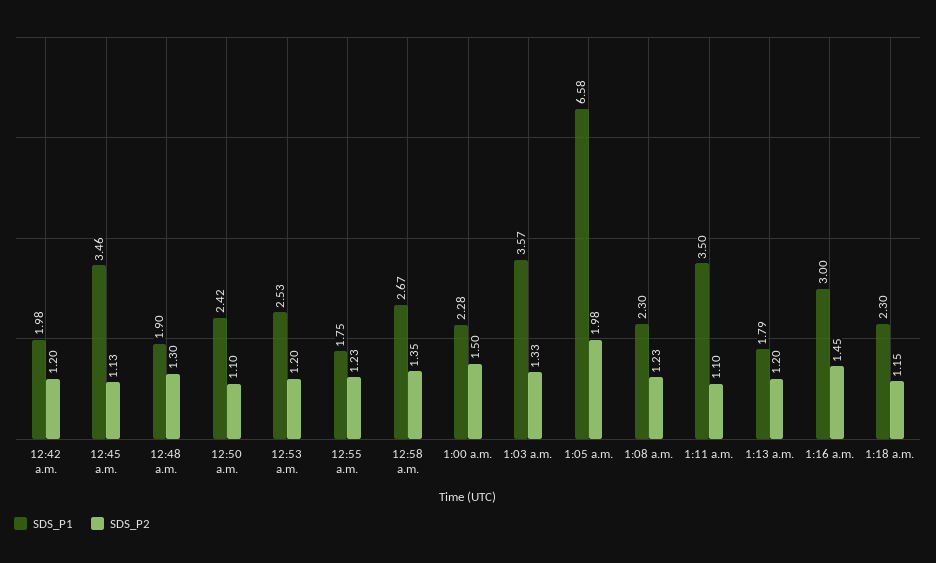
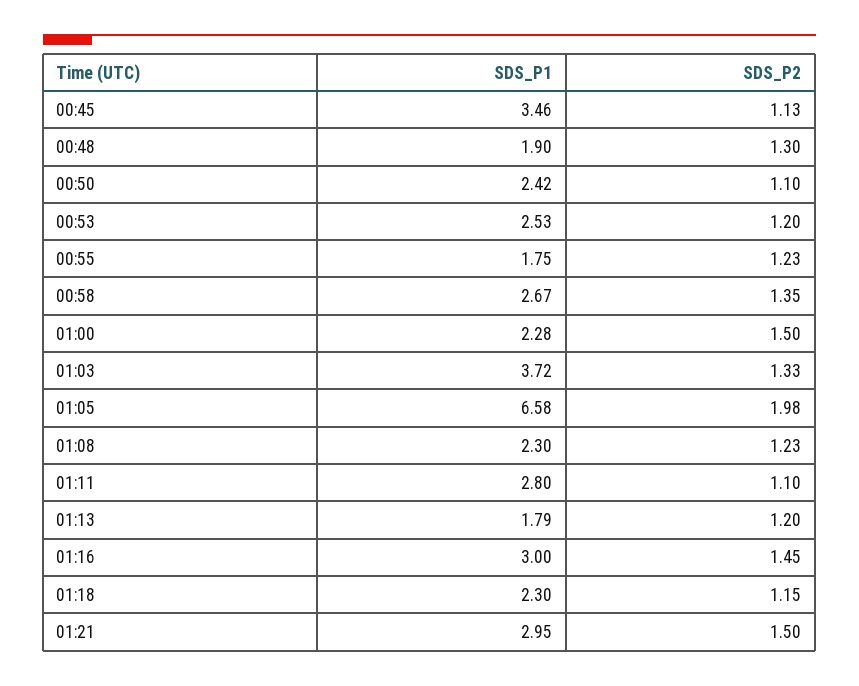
SDS_P1, 12:42 a.m.: 1.98 -> none
SDS_P2, 12:42 a.m.: 1.2 -> none
SDS_P1, 1:03 a.m.: 3.57 -> 3.72
SDS_P1, 1:11 a.m.: 3.5 -> 2.8
SDS_P1, 01:21: none -> 2.95
SDS_P2, 01:21: none -> 1.5

